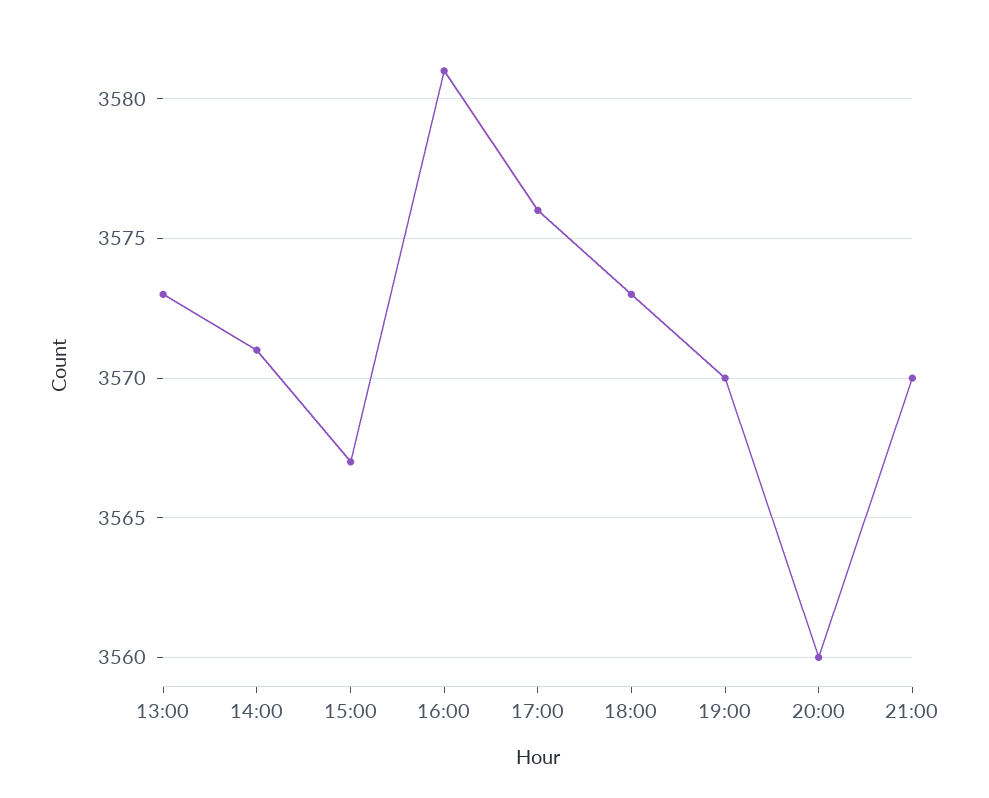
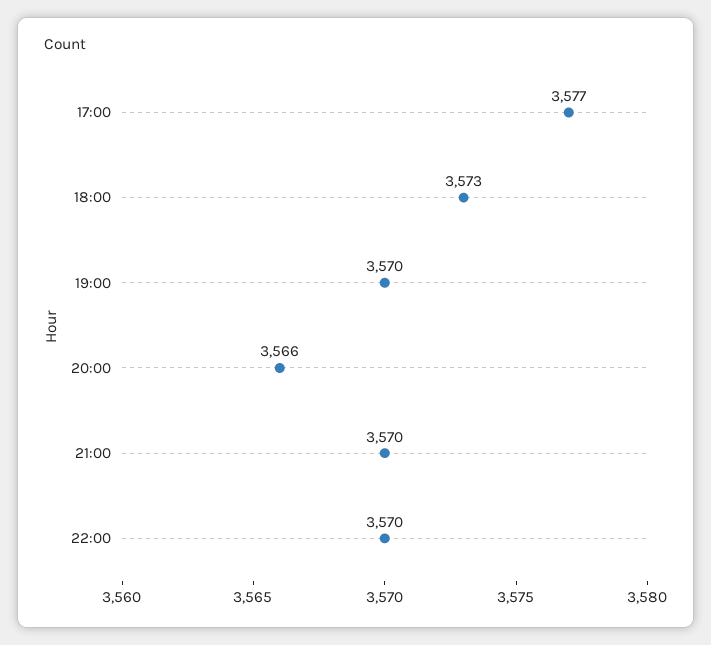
13:00: 3573 -> none
14:00: 3571 -> none
15:00: 3567 -> none
16:00: 3581 -> none
17:00: 3576 -> 3577
20:00: 3560 -> 3566
22:00: none -> 3570

